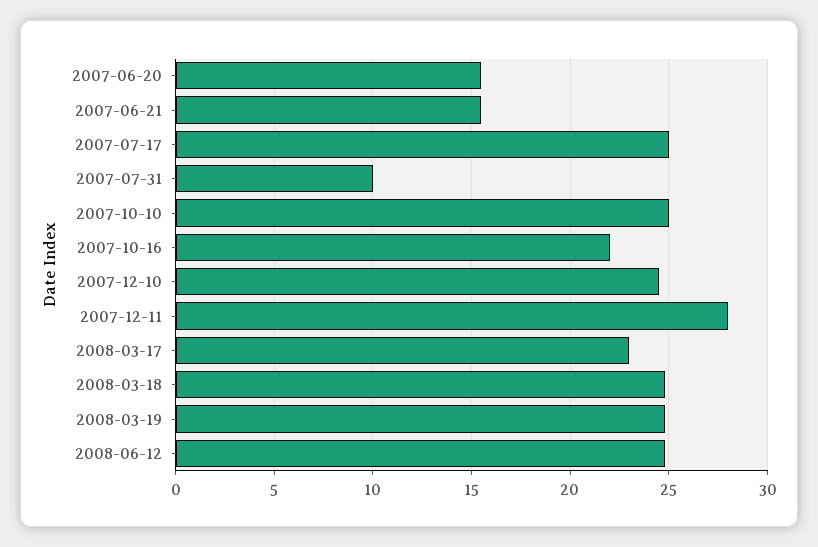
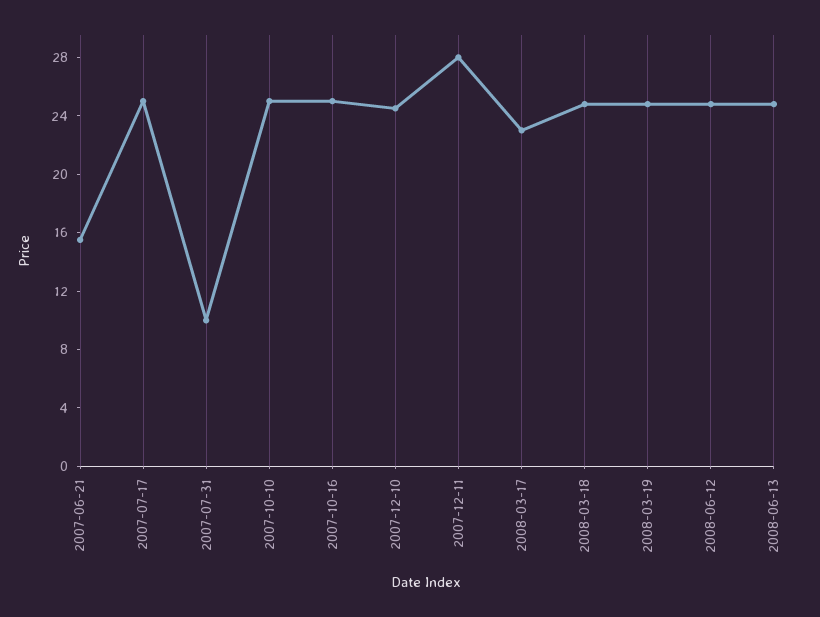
2007-06-20: 15.5 -> none
2007-10-16: 22 -> 25
2008-06-13: none -> 25

